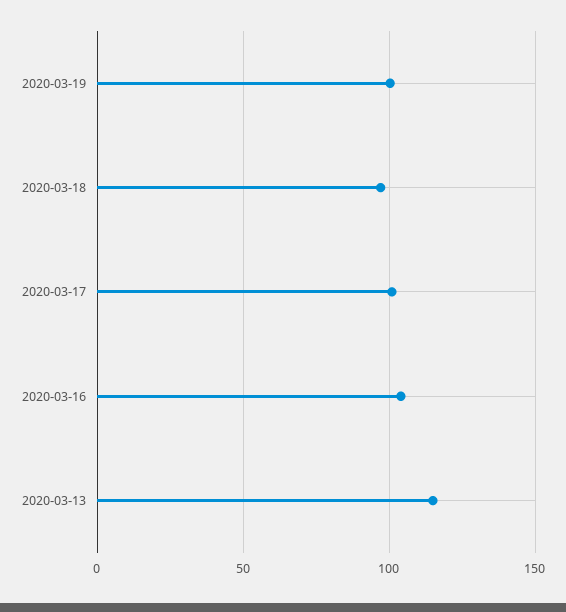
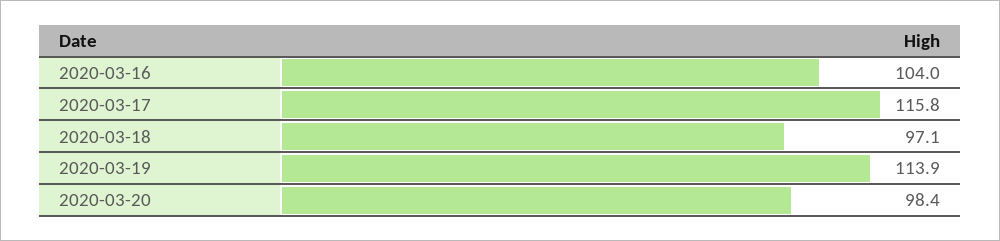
2020-03-19: 100 -> 113.9
2020-03-17: 100 -> 115.8
2020-03-13: 115 -> none
2020-03-20: none -> 98.4

